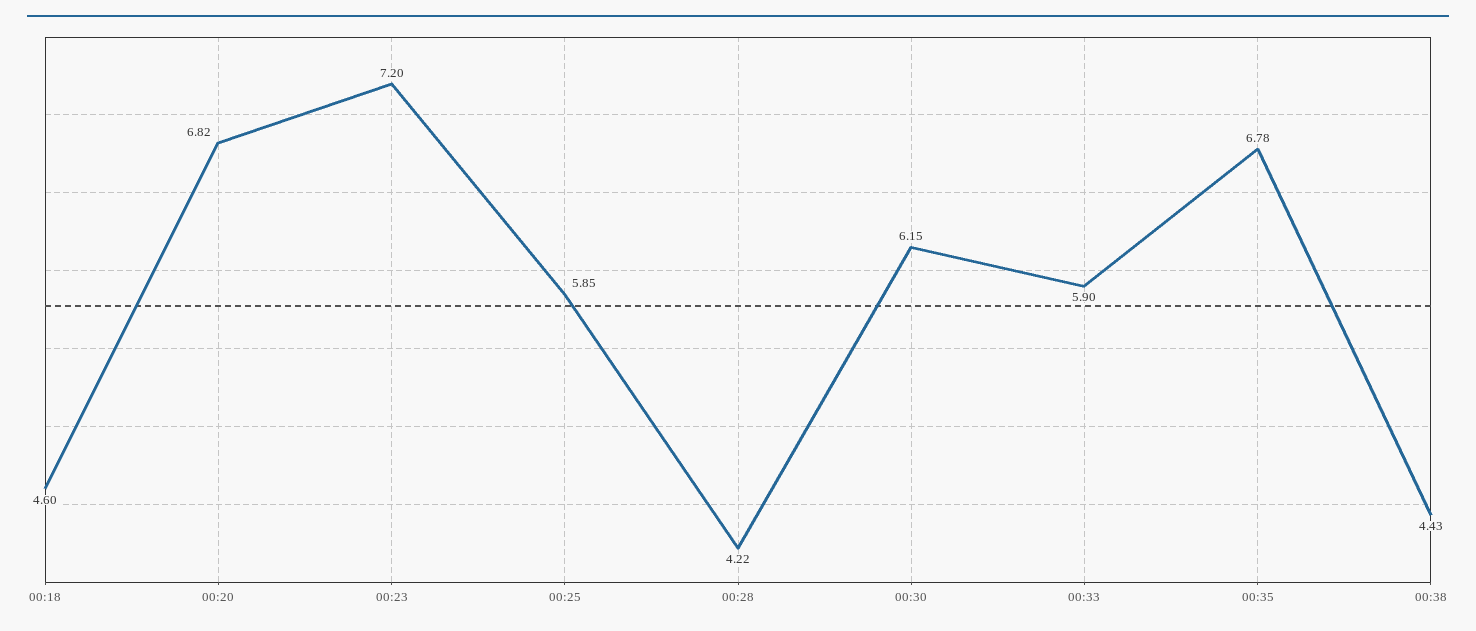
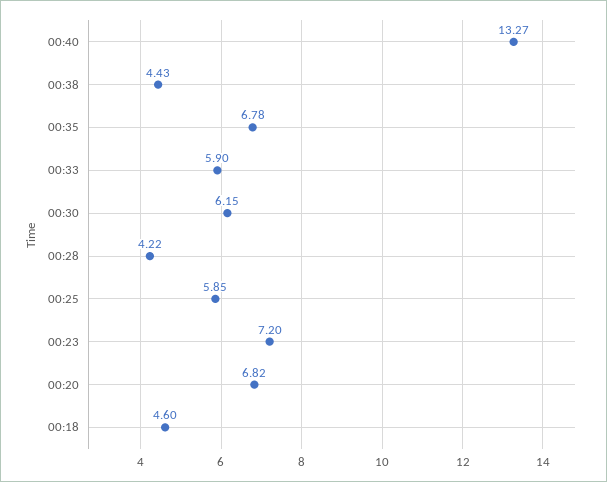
00:40: none -> 13.27

